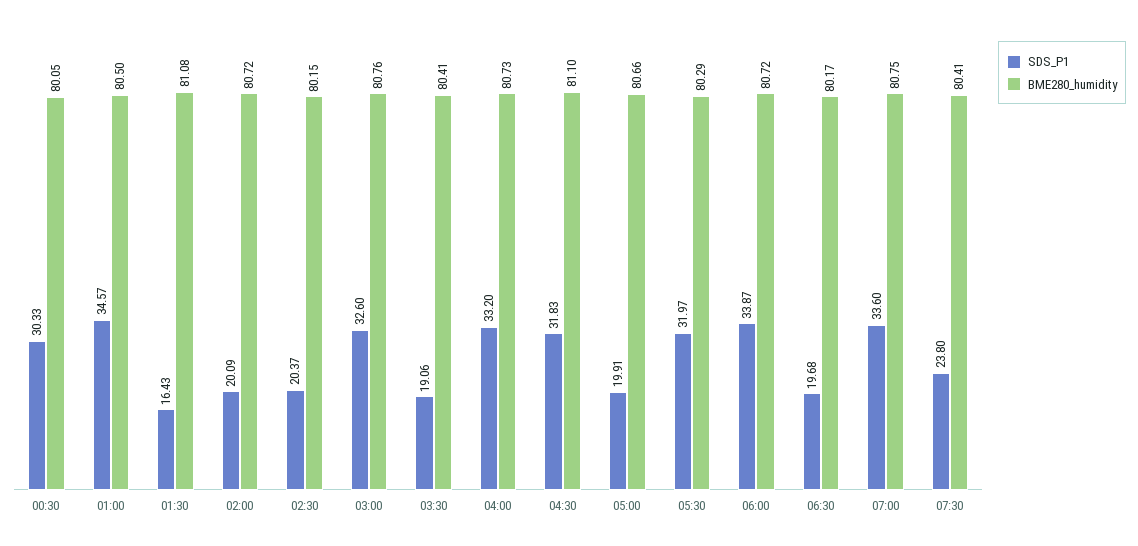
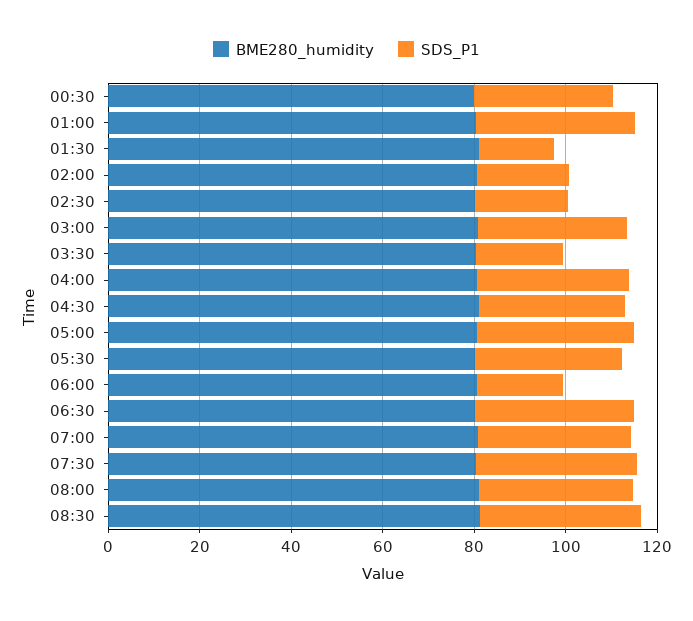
SDS_P1, 05:00: 19.91 -> 35
SDS_P1, 06:00: 33.87 -> 20
SDS_P1, 06:30: 19.68 -> 35
SDS_P1, 07:30: 23.8 -> 35
BME280_humidity, 08:00: none -> 80
SDS_P1, 08:00: none -> 35
BME280_humidity, 08:30: none -> 80
SDS_P1, 08:30: none -> 35

